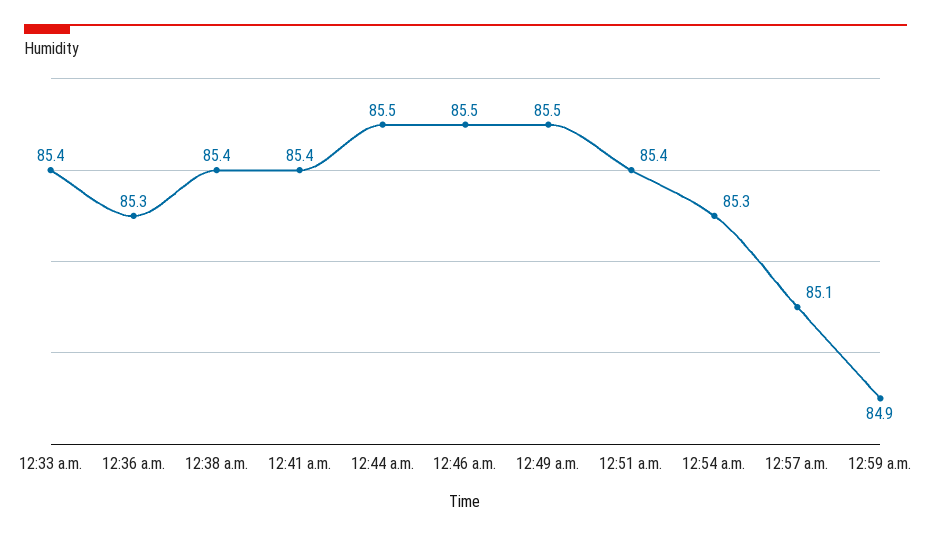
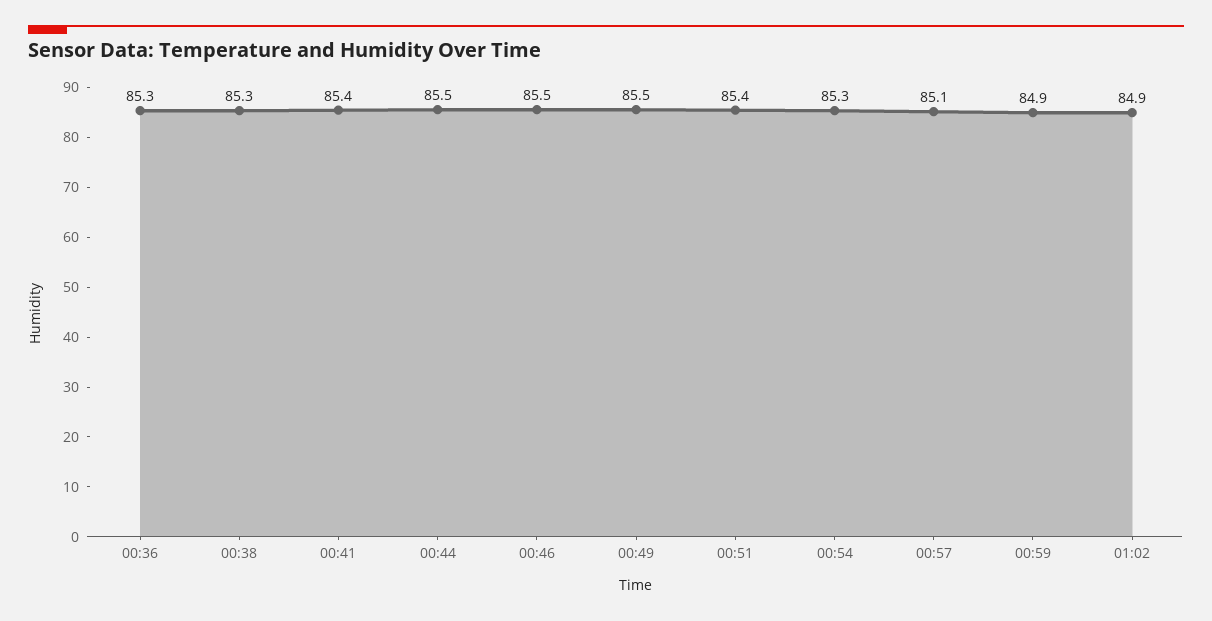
12:33 a.m.: 85.4 -> none
12:38 a.m.: 85.4 -> 85.3
01:02: none -> 84.9

